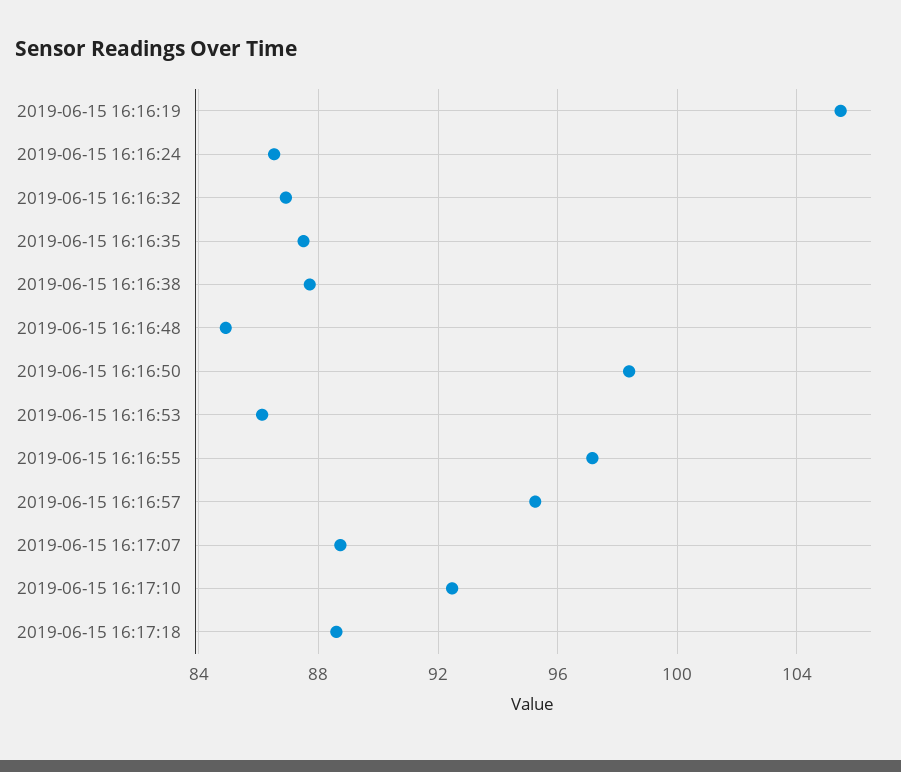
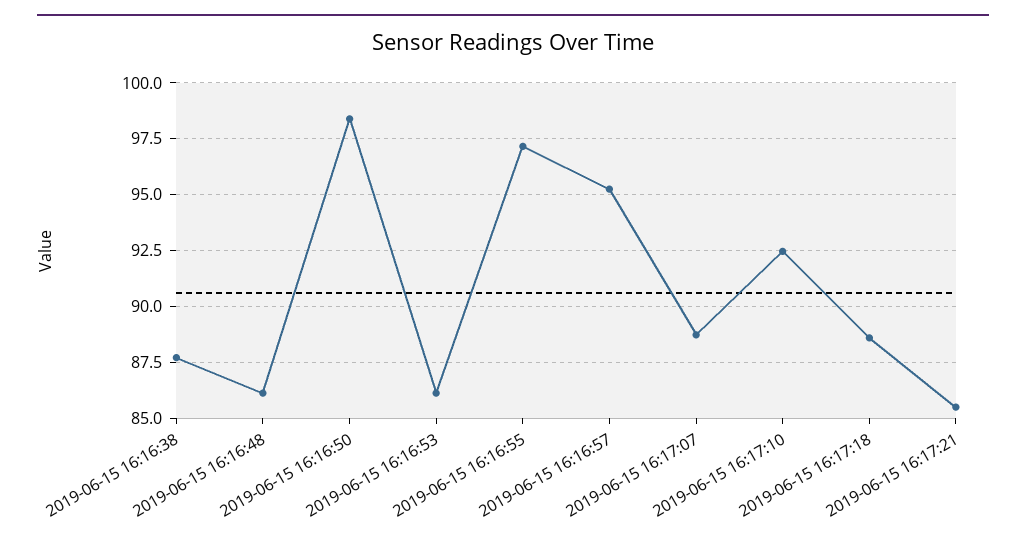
2019-06-15 16:16:19: 105.5 -> none
2019-06-15 16:16:24: 86.5 -> none
2019-06-15 16:16:32: 87 -> none
2019-06-15 16:16:35: 87.5 -> none
2019-06-15 16:16:48: 85 -> 86
2019-06-15 16:17:21: none -> 85.5

